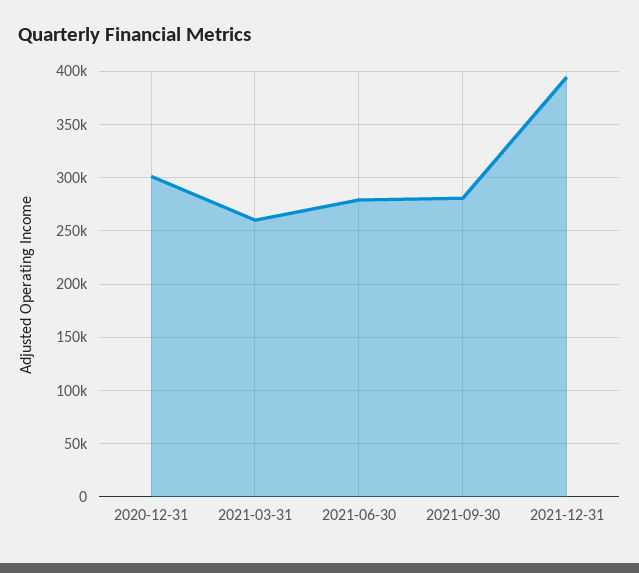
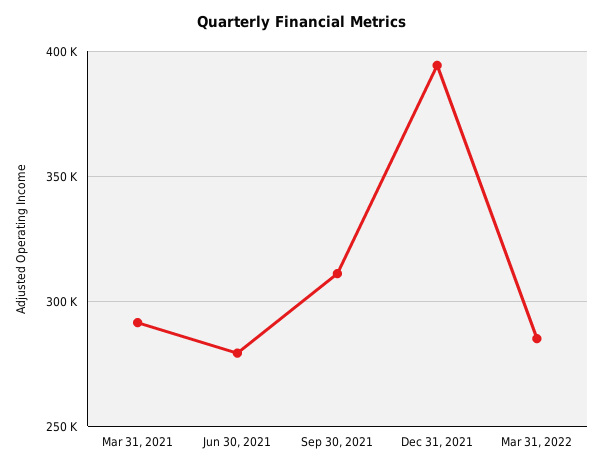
2020-12-31: 300000 -> none
2021-03-31: 260000 -> 290000
2021-09-30: 280000 -> 310000
Mar 31, 2022: none -> 285000

